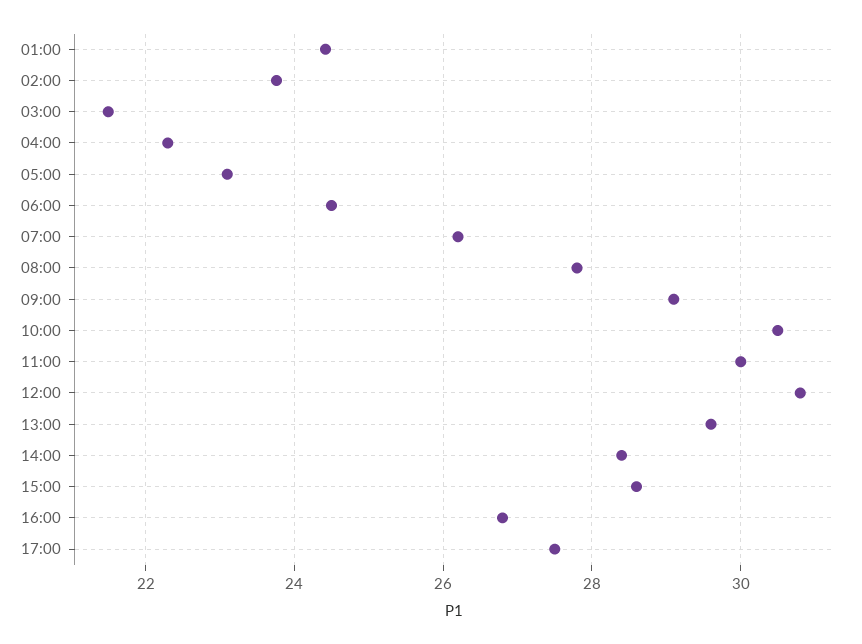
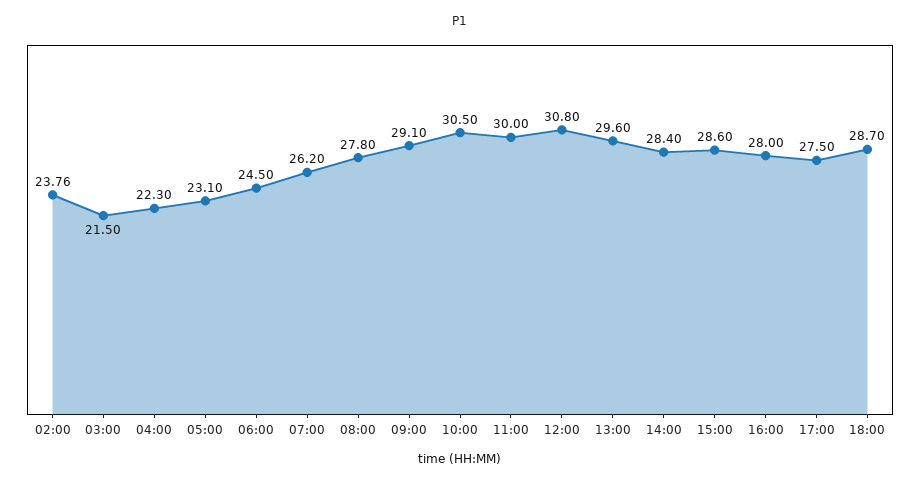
01:00: 24.4 -> none
16:00: 26.8 -> 28
18:00: none -> 28.7

